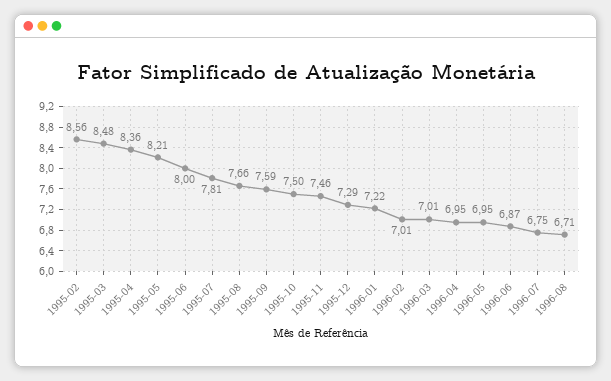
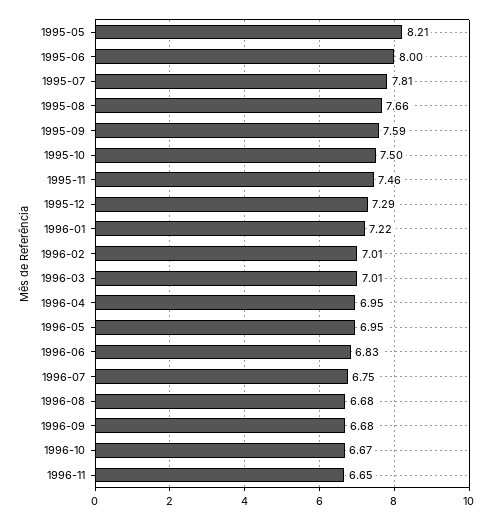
1995-02: 8.56 -> none
1995-03: 8.48 -> none
1995-04: 8.36 -> none
1996-06: 6.87 -> 6.83
1996-08: 6.71 -> 6.68
1996-09: none -> 6.68
1996-10: none -> 6.67
1996-11: none -> 6.65

